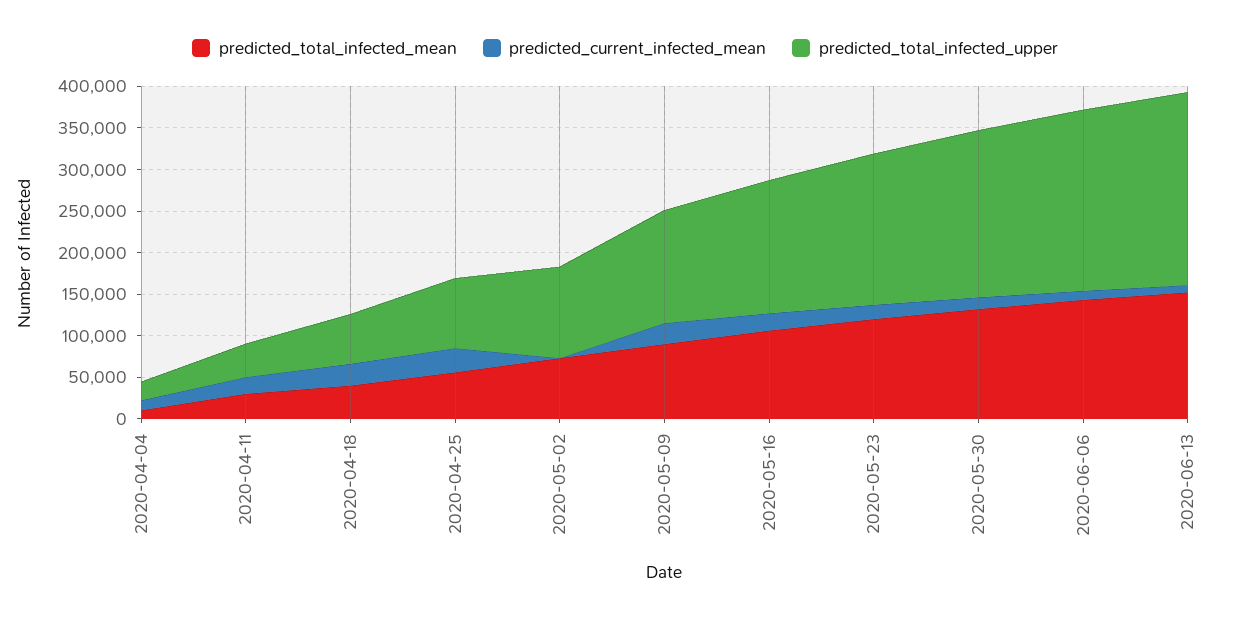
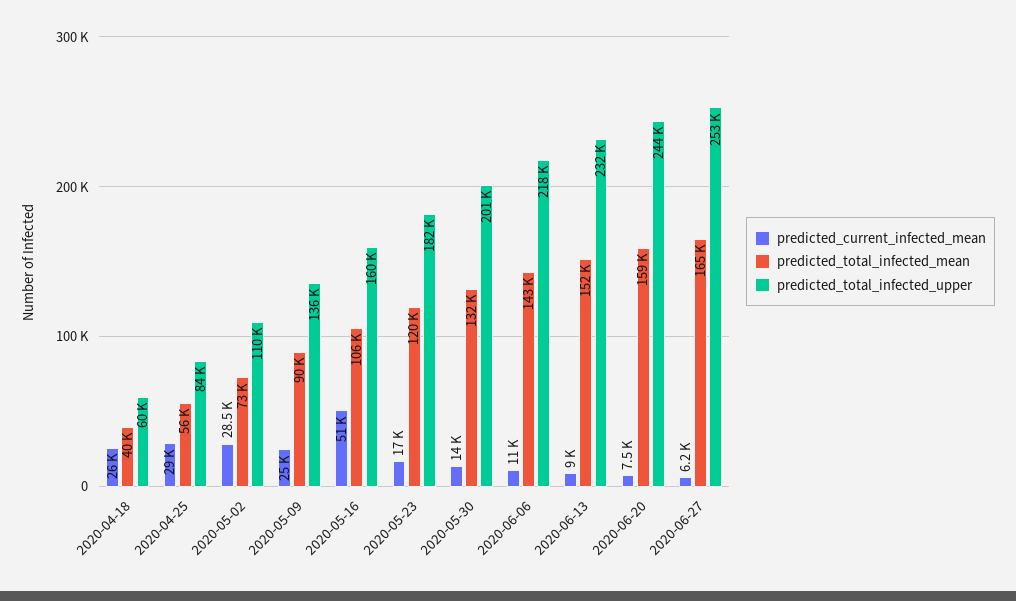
predicted_total_infected_mean, 2020-04-04: 10000 -> none
predicted_current_infected_mean, 2020-04-04: 10000 -> none
predicted_total_infected_upper, 2020-04-04: 20000 -> none
predicted_total_infected_mean, 2020-04-11: 30000 -> none
predicted_current_infected_mean, 2020-04-11: 20000 -> none
predicted_total_infected_upper, 2020-04-11: 40000 -> none
predicted_current_infected_mean, 2020-05-02: 0 -> 28500
predicted_current_infected_mean, 2020-05-16: 20000 -> 51000
predicted_current_infected_mean, 2020-06-20: none -> 7500
predicted_total_infected_mean, 2020-06-20: none -> 159000
predicted_total_infected_upper, 2020-06-20: none -> 244000
predicted_current_infected_mean, 2020-06-27: none -> 6200
predicted_total_infected_mean, 2020-06-27: none -> 165000
predicted_total_infected_upper, 2020-06-27: none -> 253000

